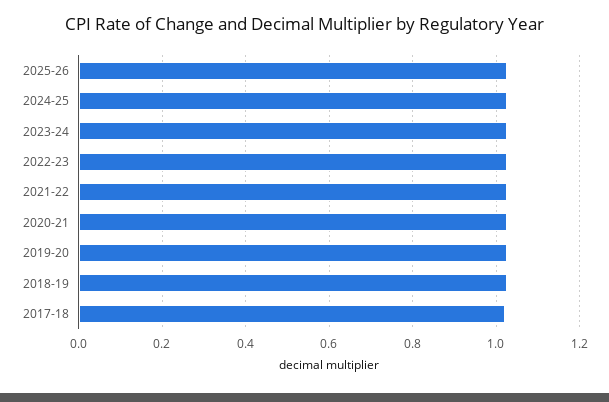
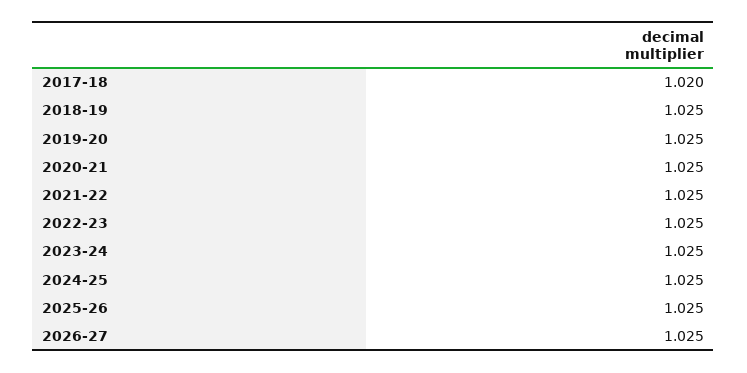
2026-27: none -> 1.025

